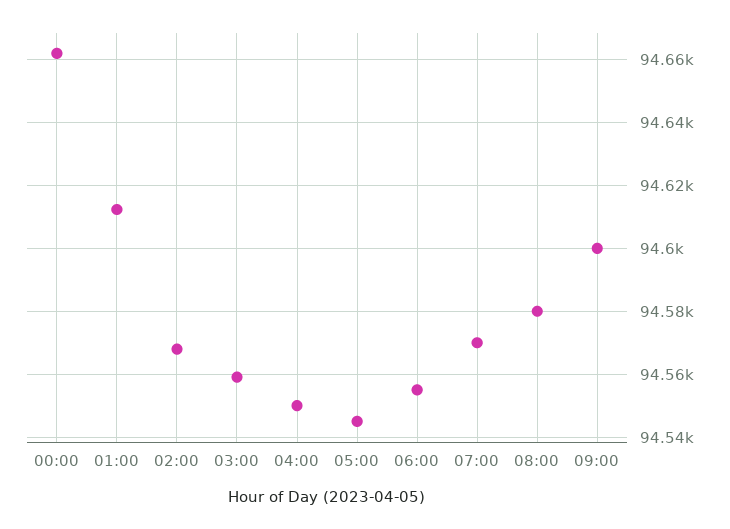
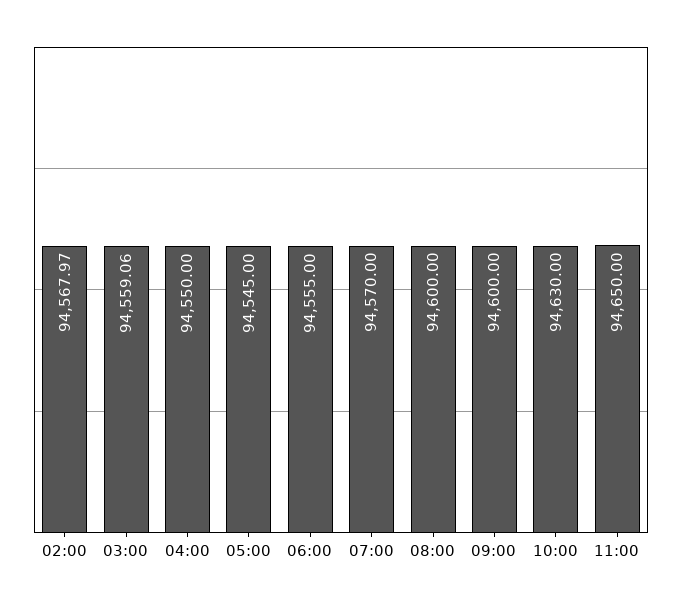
00:00: 94662 -> none
01:00: 94612 -> none
08:00: 94580 -> 94600
10:00: none -> 94630
11:00: none -> 94650

